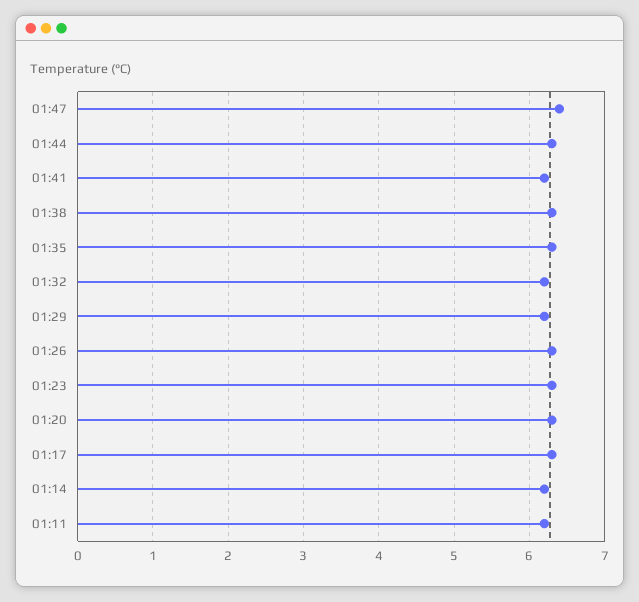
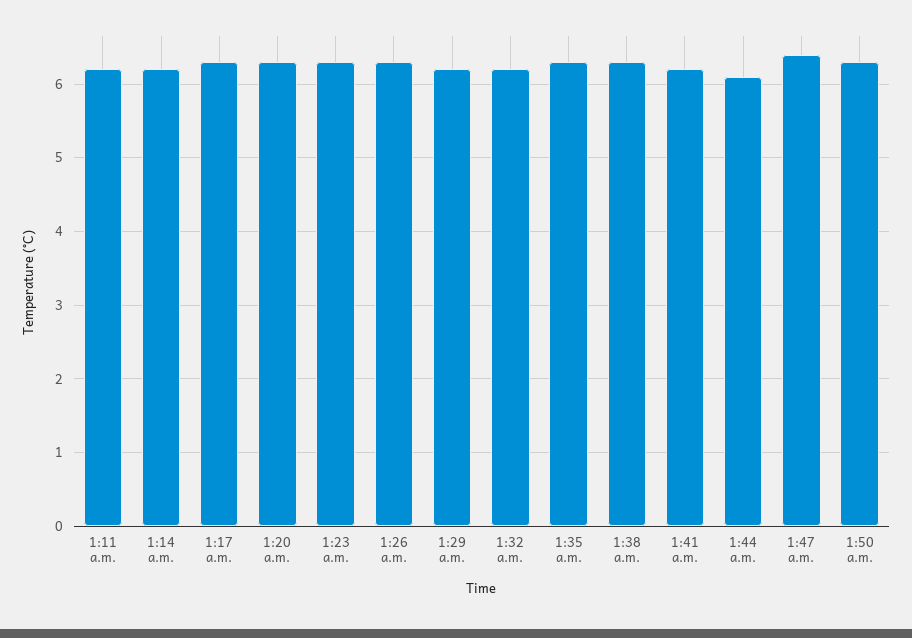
01:44: 6.3 -> 6.1
1:50 a.m.: none -> 6.3

